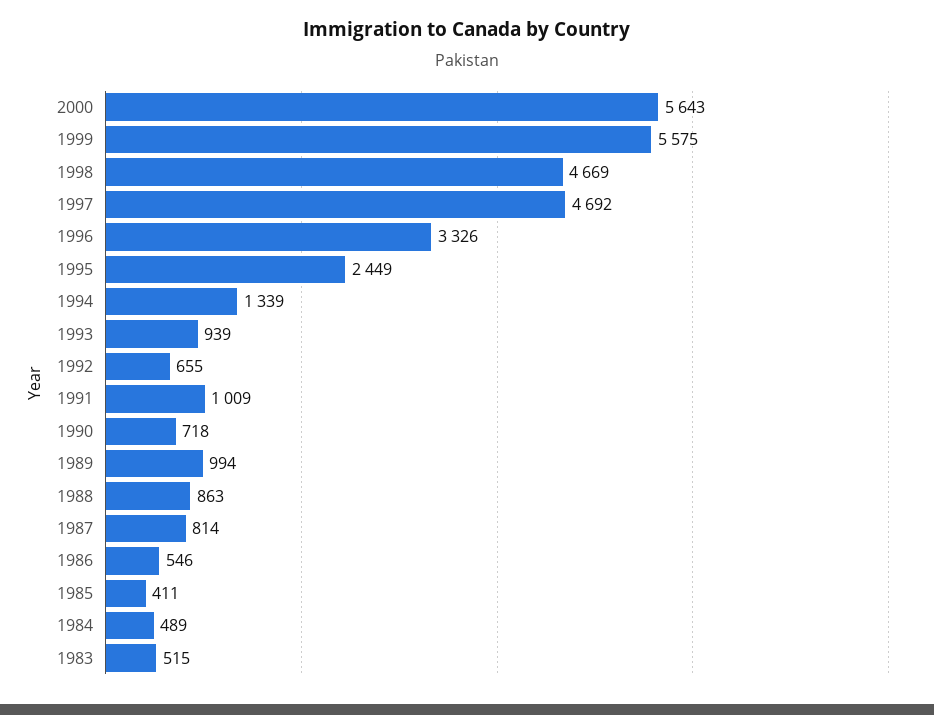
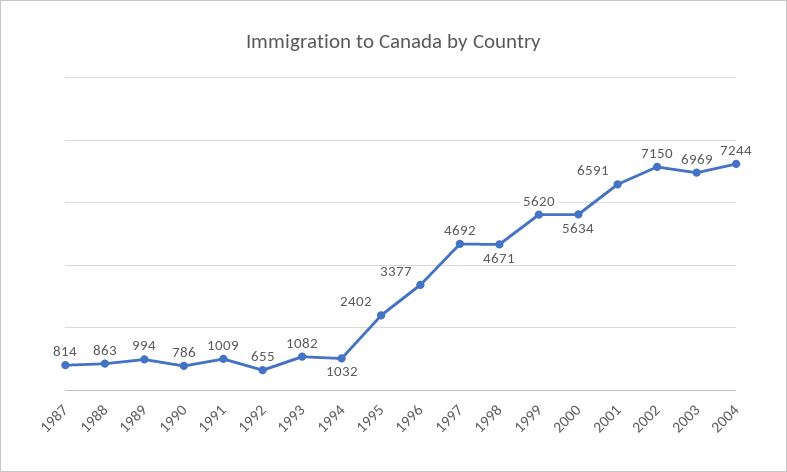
2000: 5643 -> 5634
1999: 5575 -> 5620
1998: 4669 -> 4671
1996: 3326 -> 3377
1995: 2449 -> 2402
1994: 1339 -> 1032
1993: 939 -> 1082
1990: 718 -> 786
1986: 546 -> none
1985: 411 -> none
1984: 489 -> none
1983: 515 -> none
2001: none -> 6591
2002: none -> 7150
2003: none -> 6969
2004: none -> 7244

